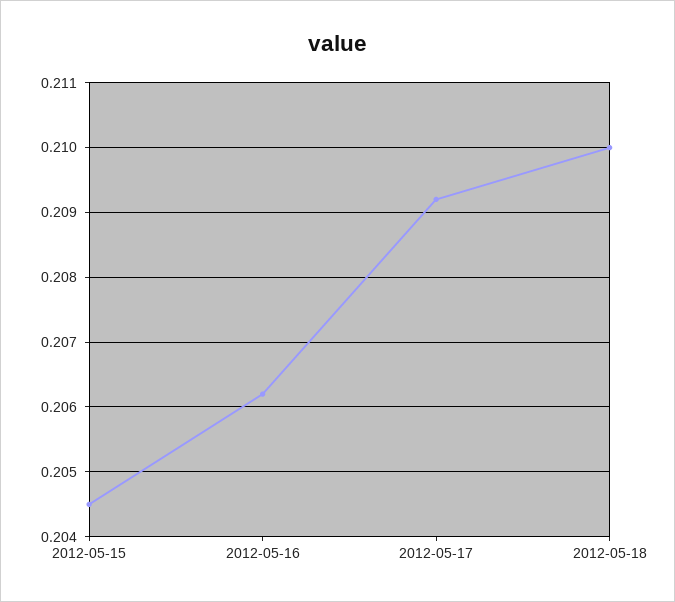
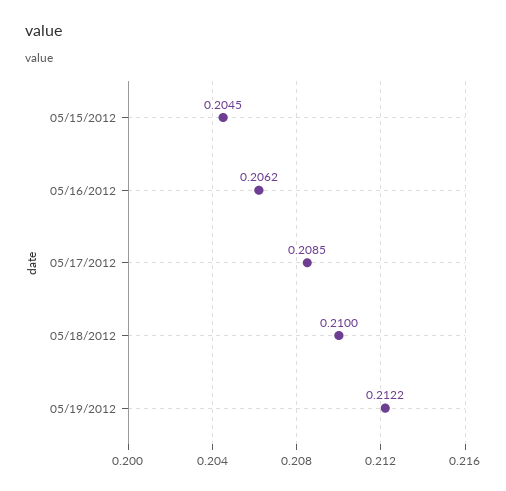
2012-05-17: 0.2092 -> 0.2085
05/19/2012: none -> 0.2122

